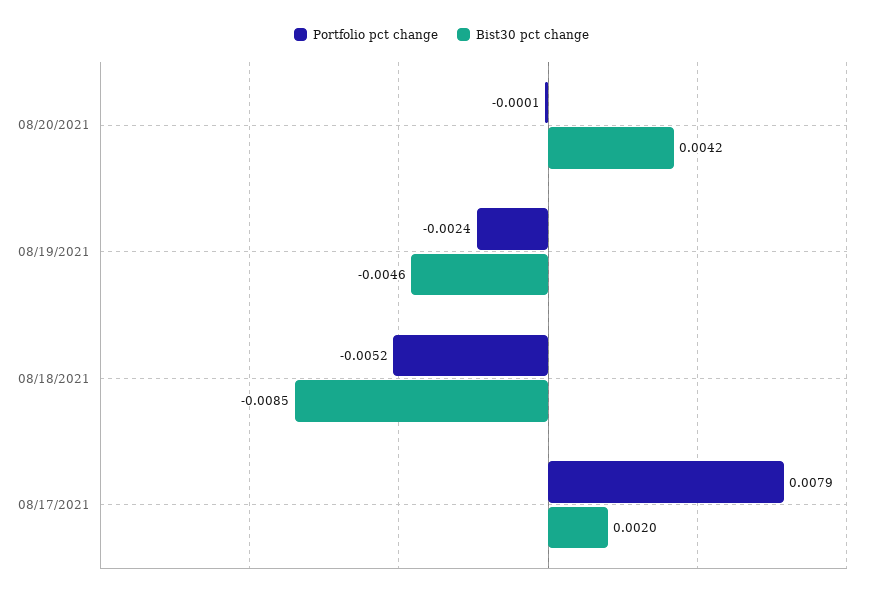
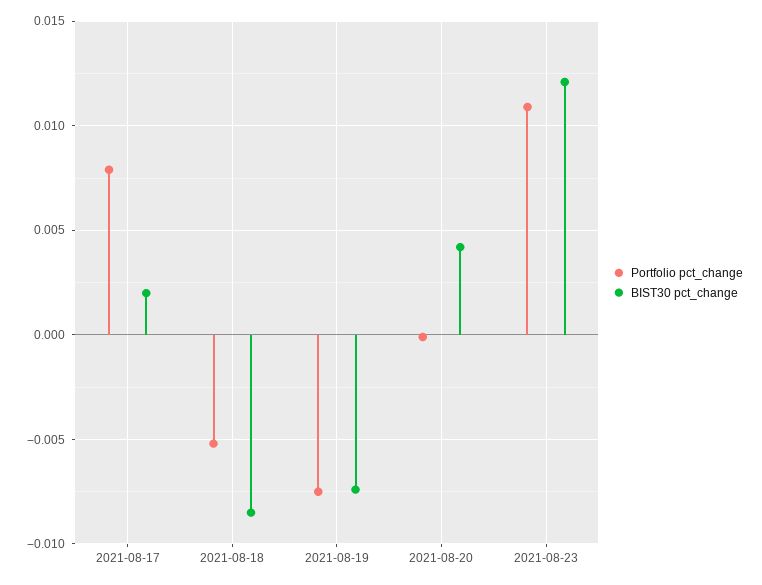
Portfolio pct change, 08/19/2021: -0.0024 -> -0.0075
Bist30 pct change, 08/19/2021: -0.0046 -> -0.0075
Portfolio pct change, 2021-08-23: none -> 0.011
Bist30 pct change, 2021-08-23: none -> 0.012

